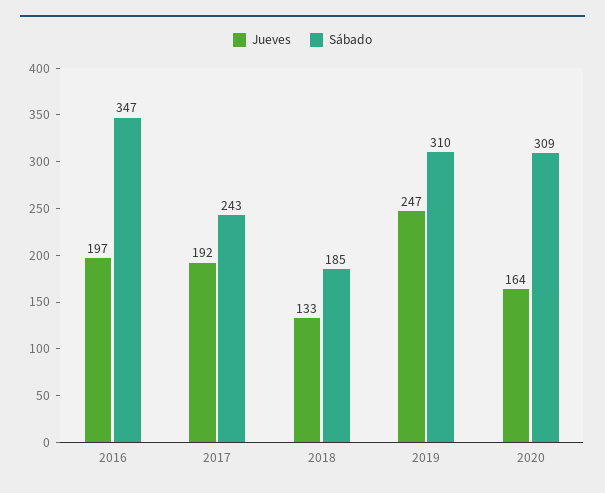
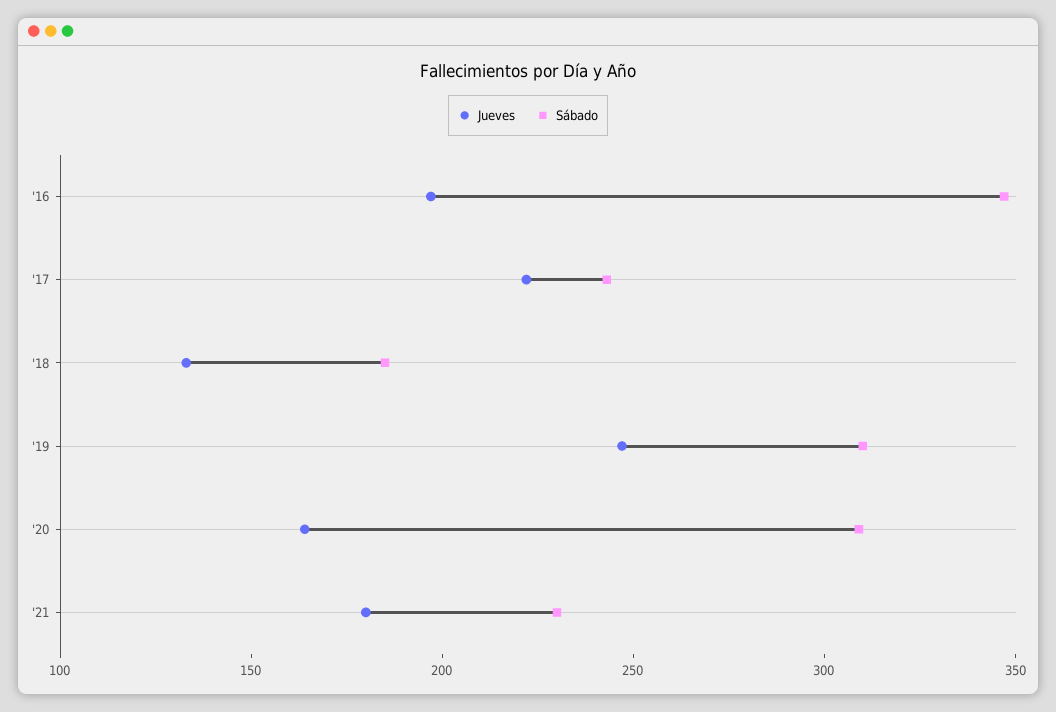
Jueves, 2017: 192 -> 220
Jueves, '21: none -> 180
Sábado, '21: none -> 230

